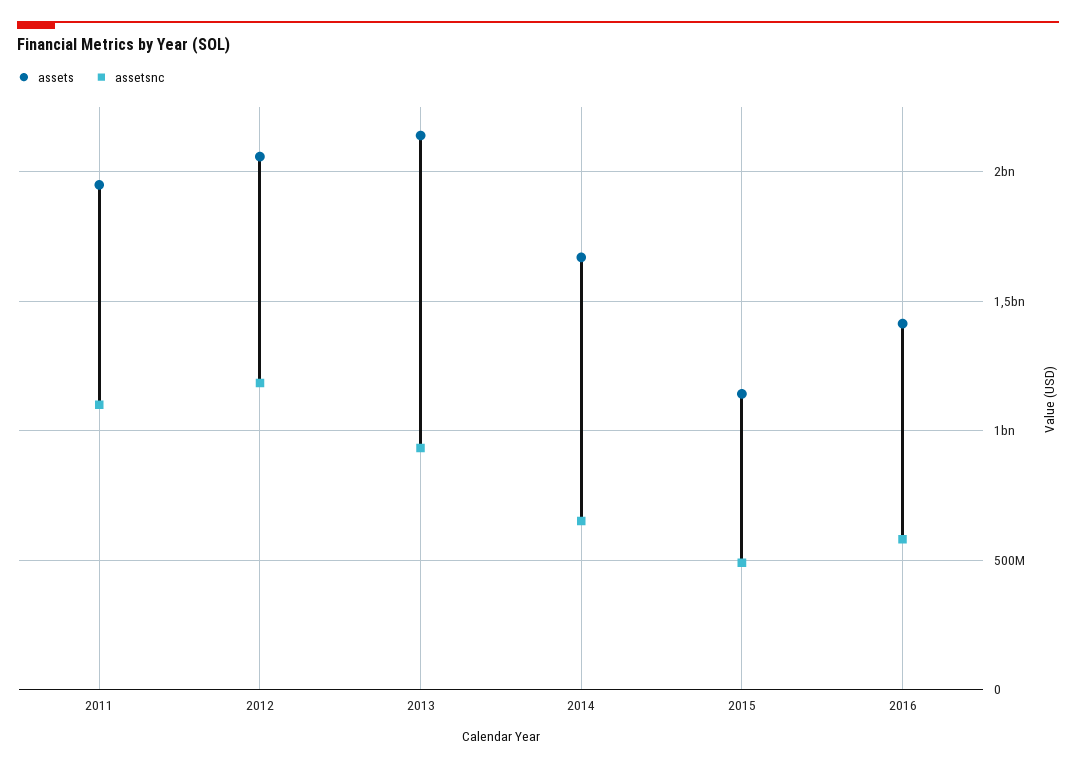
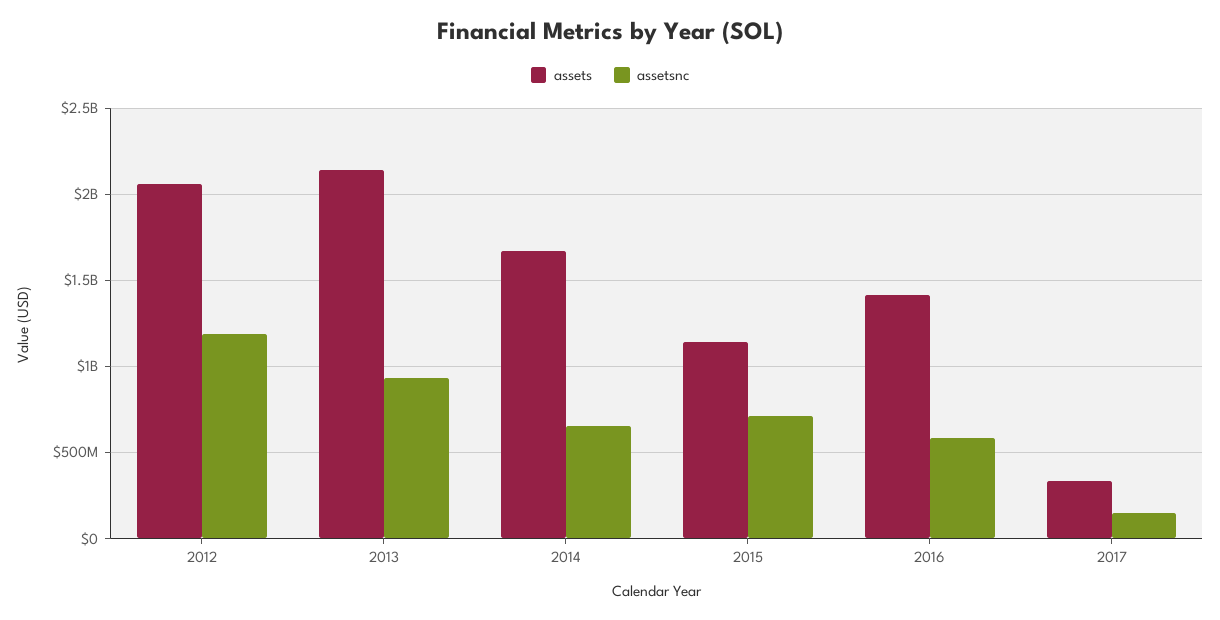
assets, 2011: 1950000000 -> none
assetsnc, 2011: 1100000000 -> none
assetsnc, 2015: 500000000 -> 700000000
assets, 2017: none -> 350000000
assetsnc, 2017: none -> 150000000

